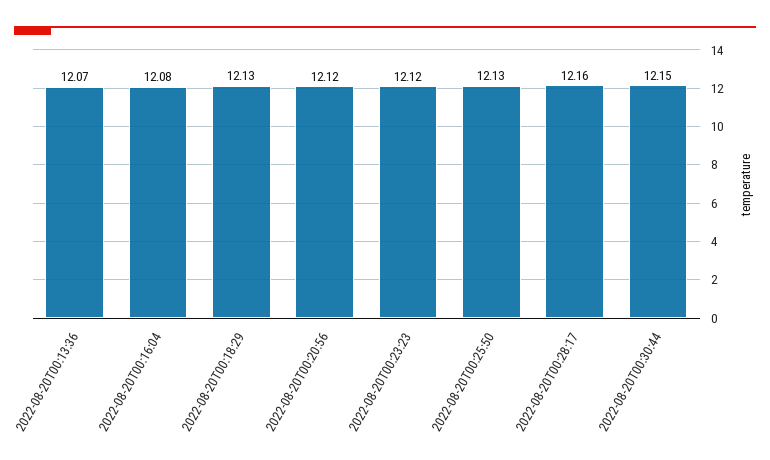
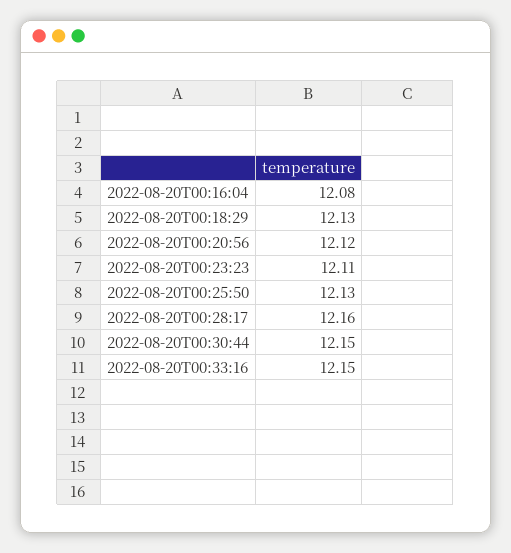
2022-08-20T00:13:36: 12.07 -> none
2022-08-20T00:23:23: 12.12 -> 12.11
2022-08-20T00:33:16: none -> 12.15

